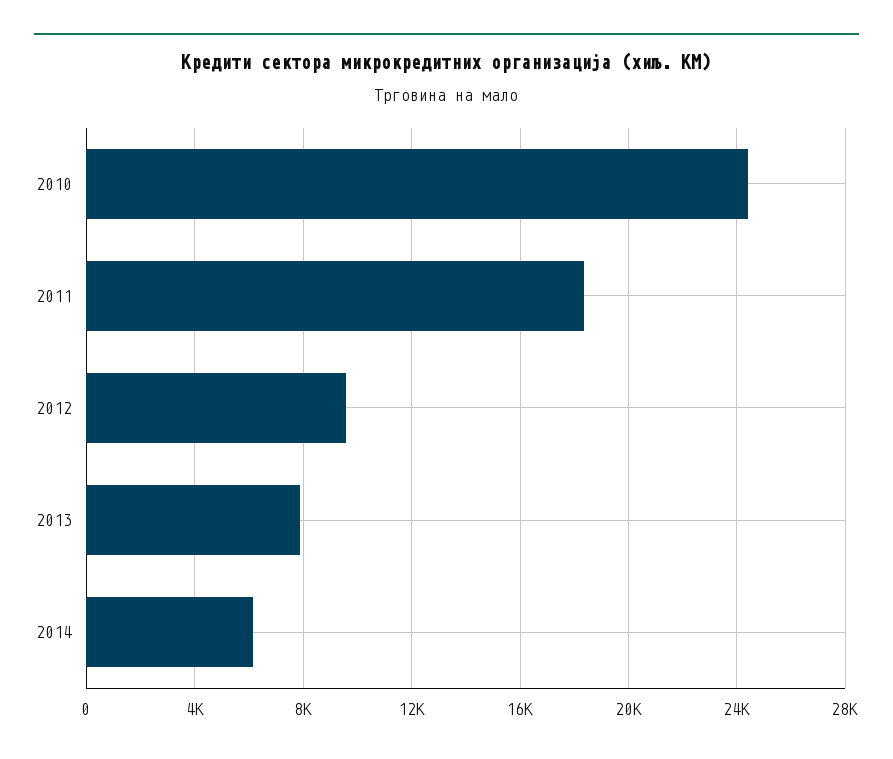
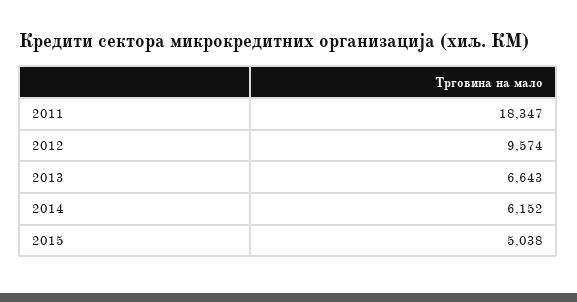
2010: 24500 -> none
2013: 8000 -> 6643
2015: none -> 5038

